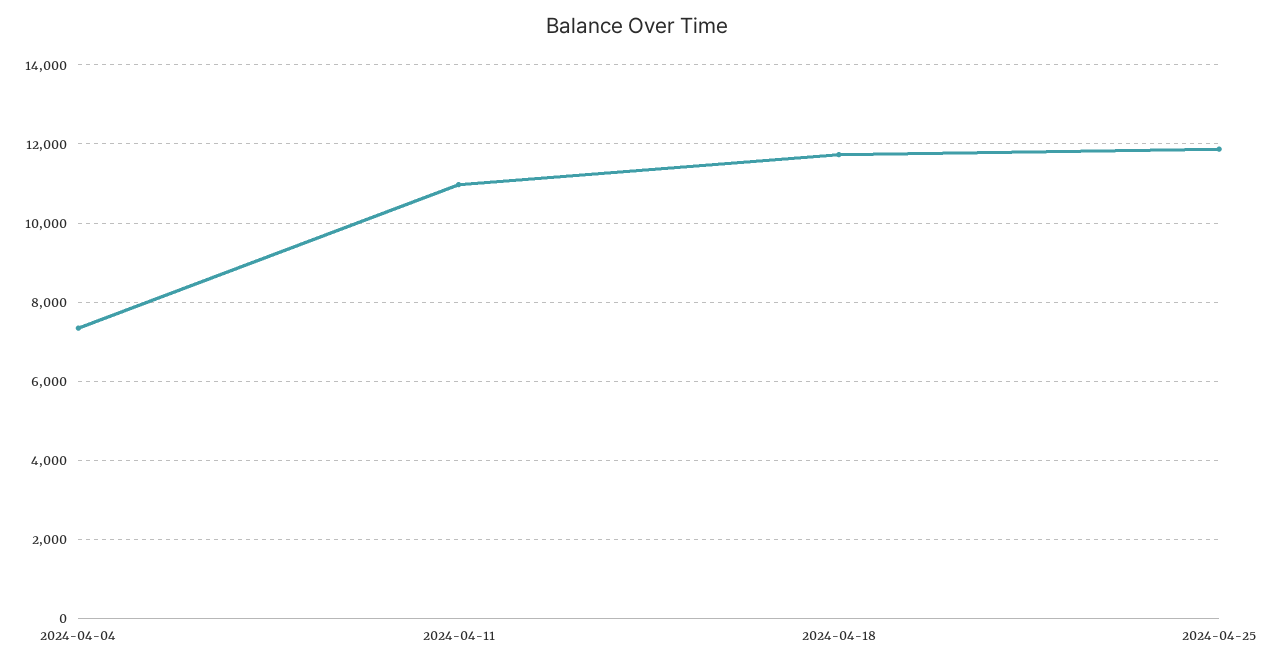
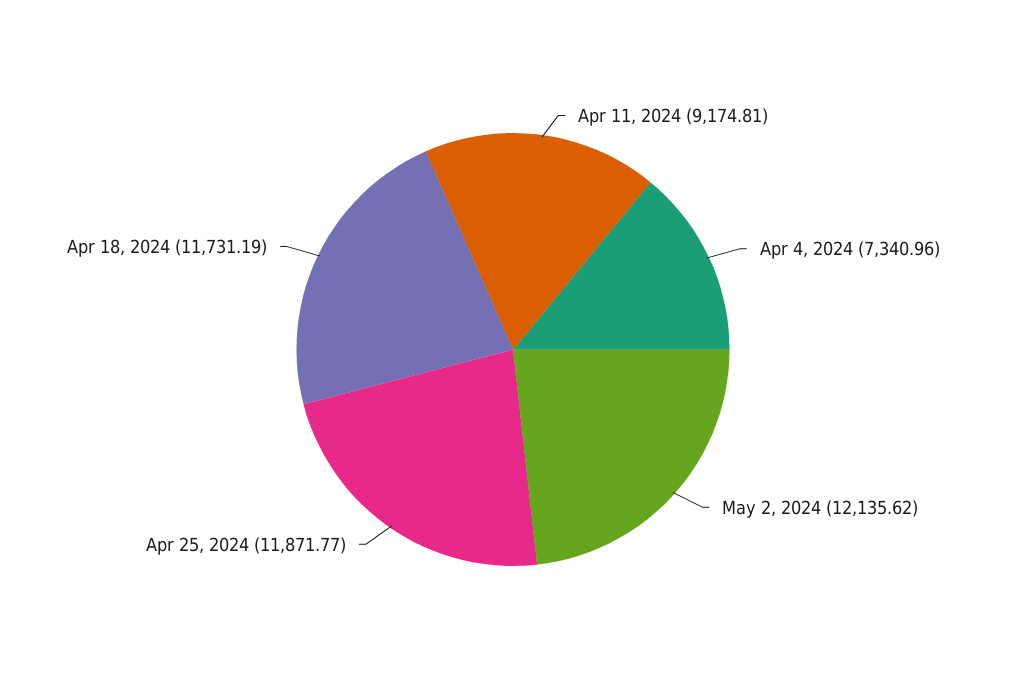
2024-04-11: 11000 -> 9174.81
May 2, 2024: none -> 12135.62

